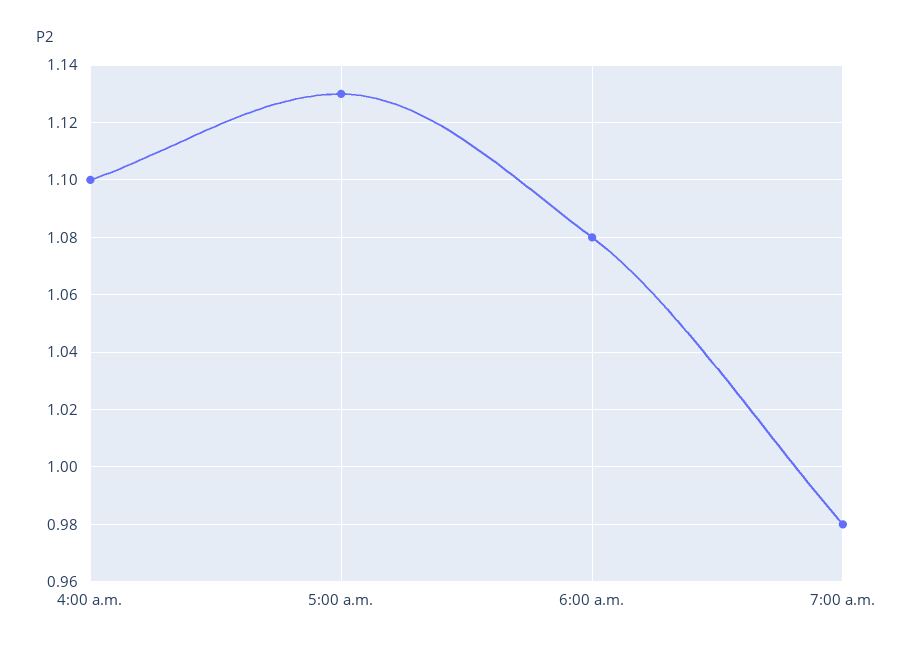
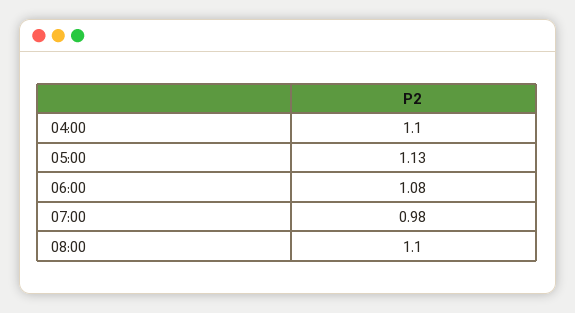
08:00: none -> 1.1

